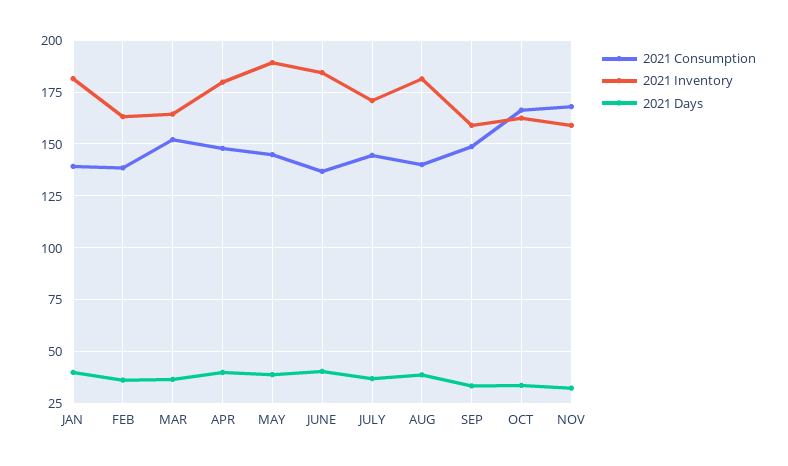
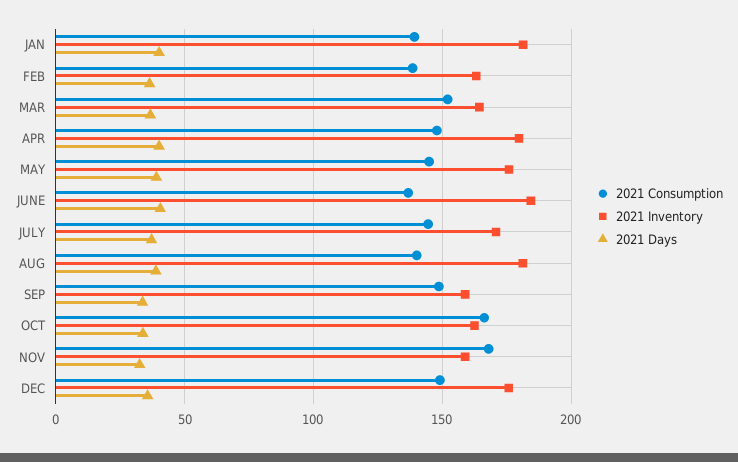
2021 Inventory, MAY: 190 -> 175
2021 Consumption, DEC: none -> 150
2021 Inventory, DEC: none -> 175
2021 Days, DEC: none -> 35

